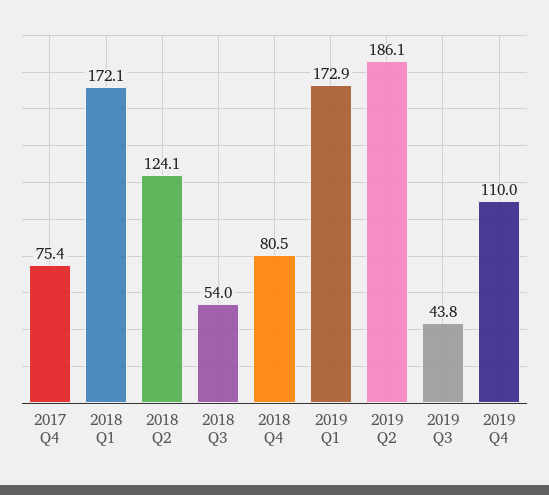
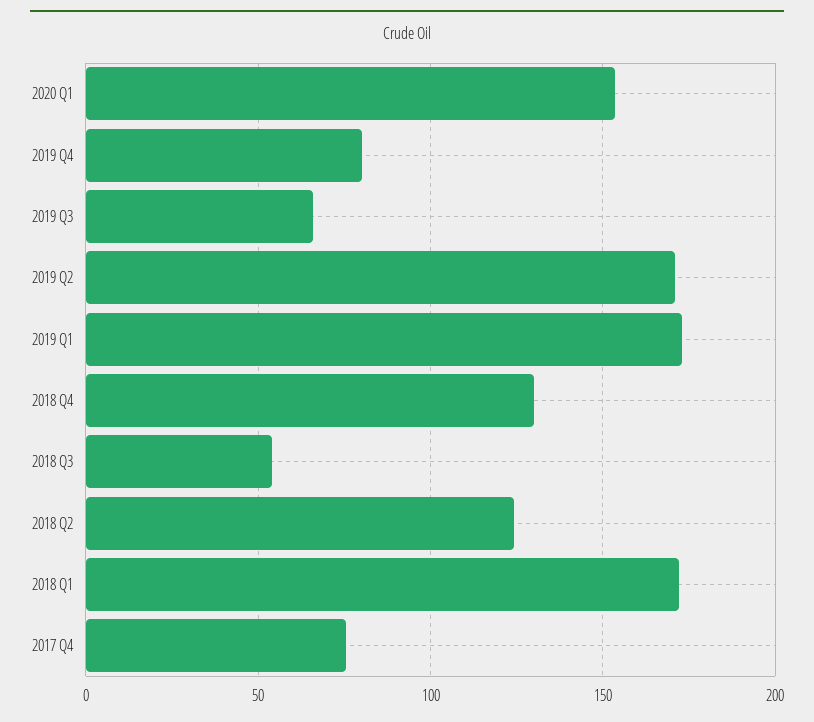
2018 Q4: 80.5 -> 130
2019 Q2: 186.1 -> 170
2019 Q3: 43.8 -> 65
2019 Q4: 110 -> 80
2020 Q1: none -> 155

